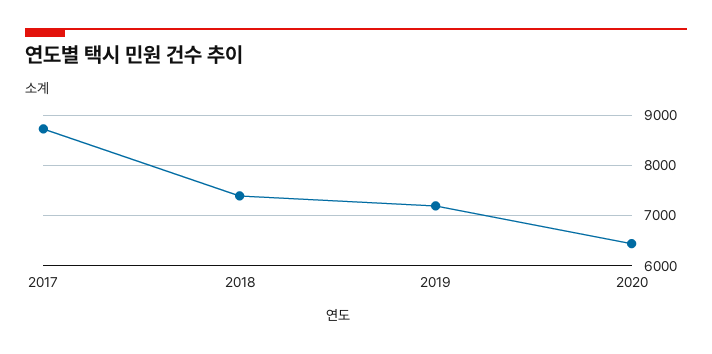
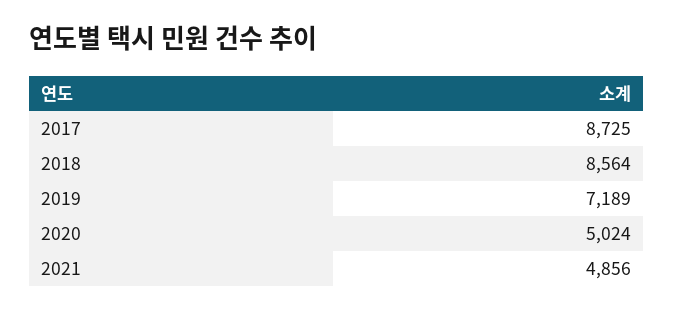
2018: 7400 -> 8564
2020: 6400 -> 5024
2021: none -> 4856

